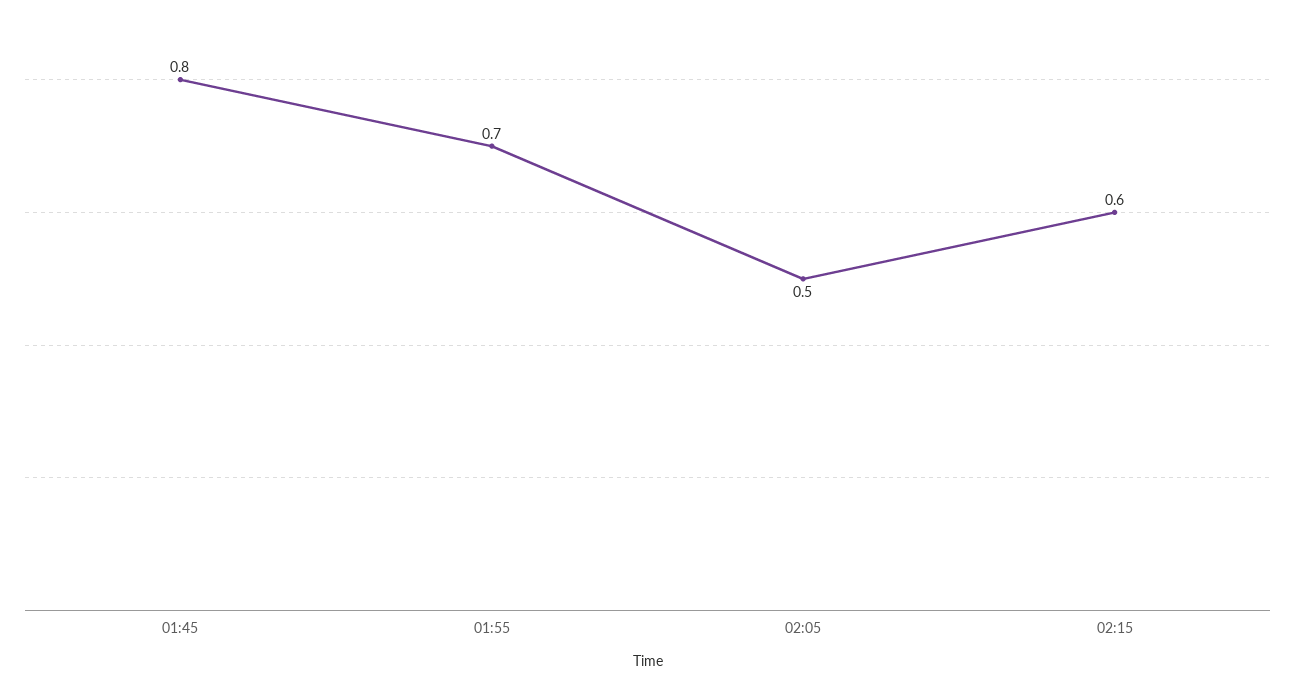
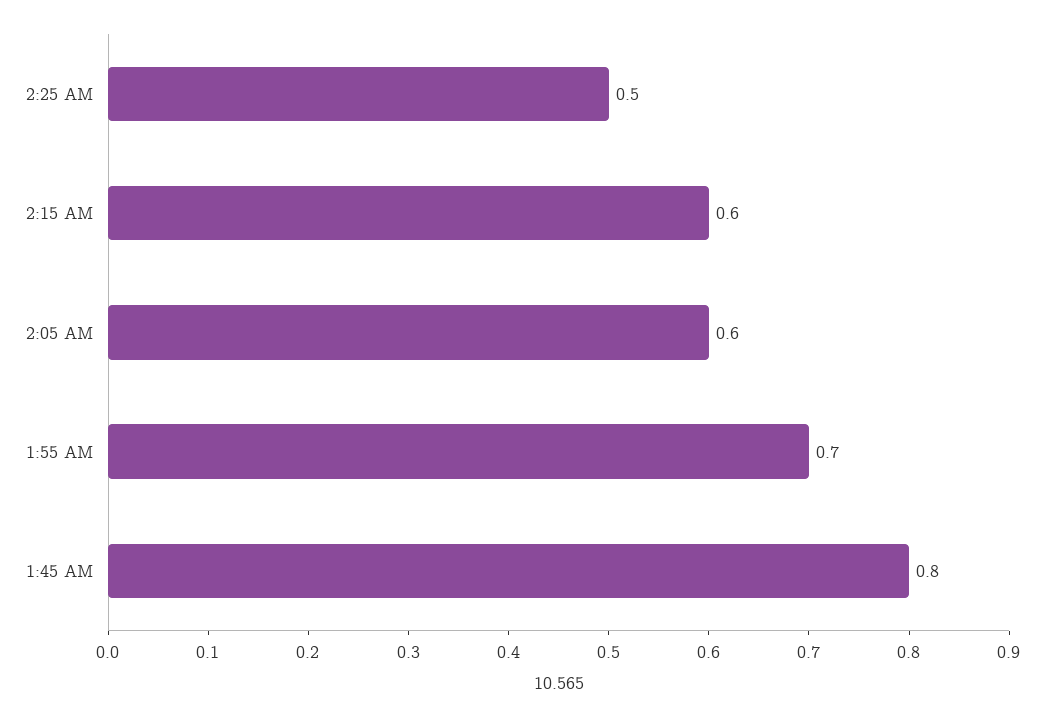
02:05: 0.5 -> 0.6
2:25 AM: none -> 0.5

